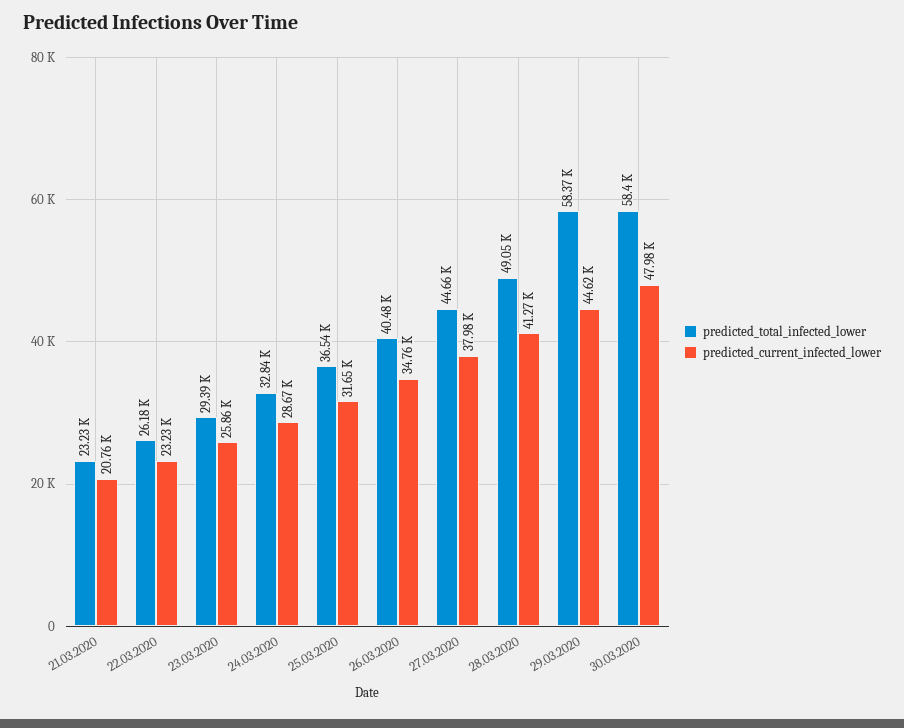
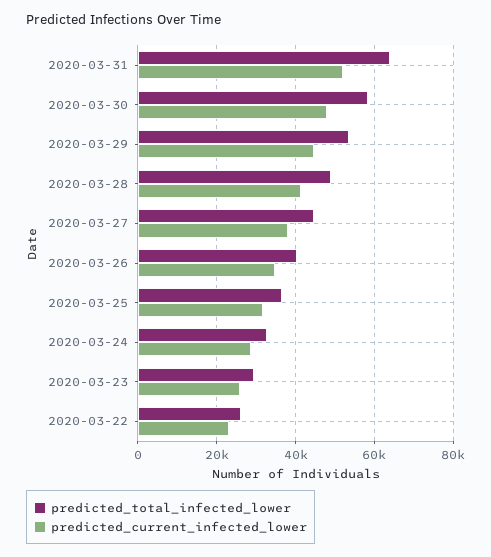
predicted_total_infected_lower, 21.03.2020: 23230 -> none
predicted_current_infected_lower, 21.03.2020: 20760 -> none
predicted_total_infected_lower, 29.03.2020: 58370 -> 54000
predicted_total_infected_lower, 2020-03-31: none -> 64000
predicted_current_infected_lower, 2020-03-31: none -> 52000

